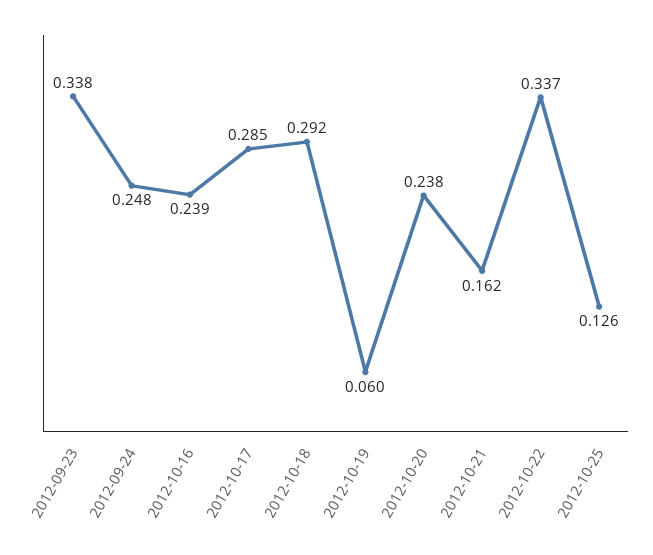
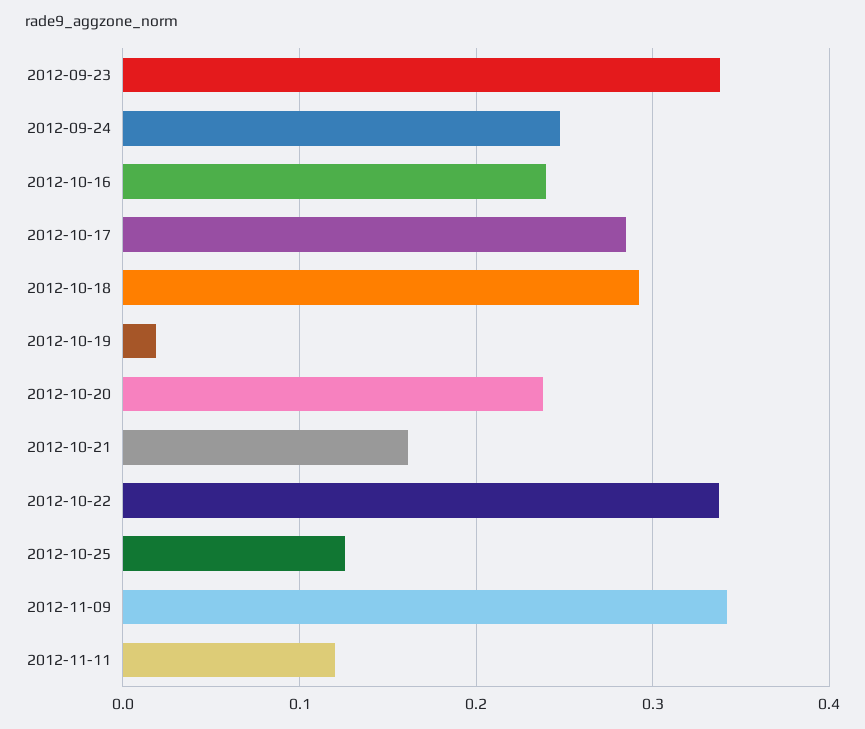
2012-10-19: 0.06 -> 0.02
2012-11-09: none -> 0.34
2012-11-11: none -> 0.12

